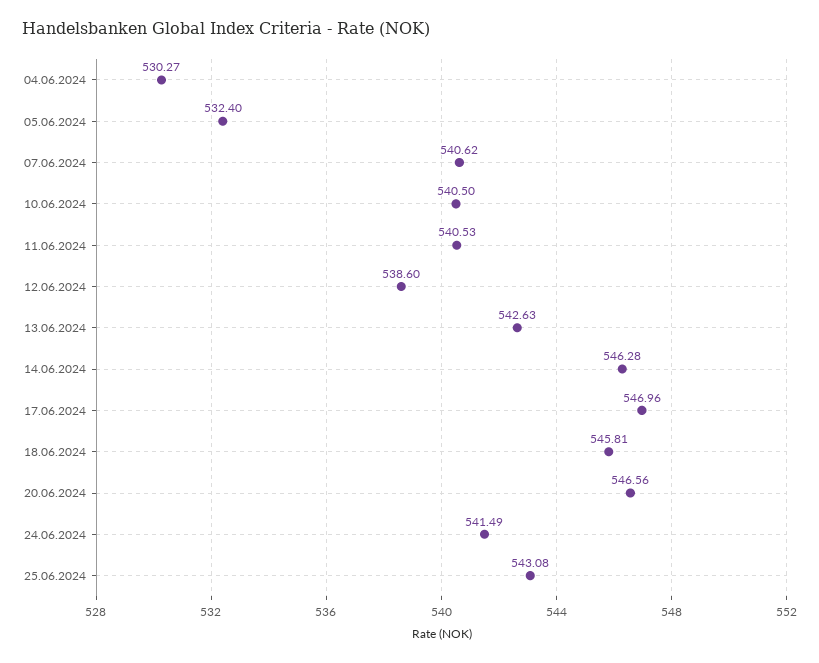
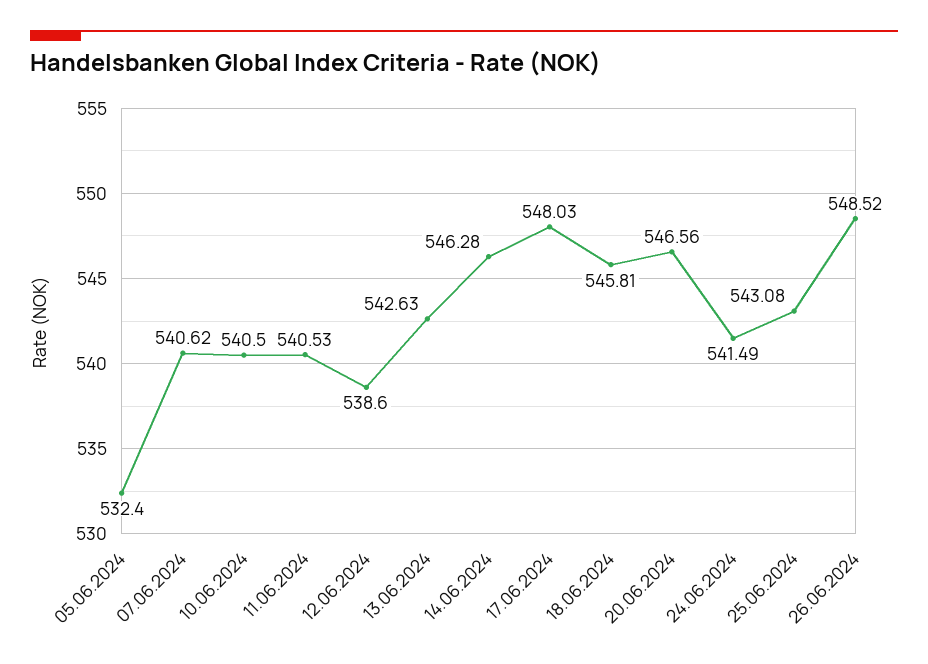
04.06.2024: 530.27 -> none
17.06.2024: 546.96 -> 548.03
26.06.2024: none -> 548.52

